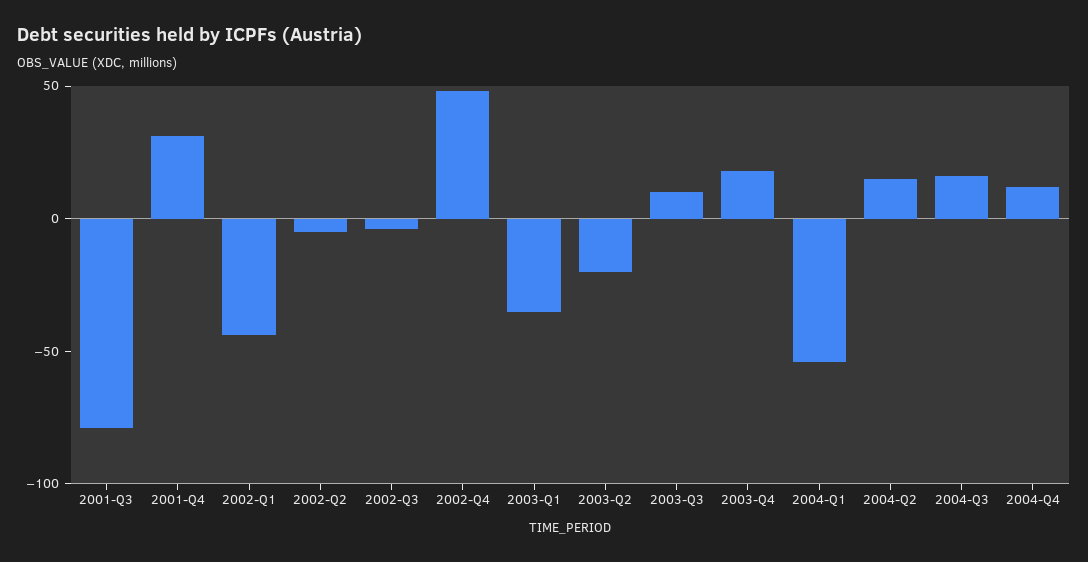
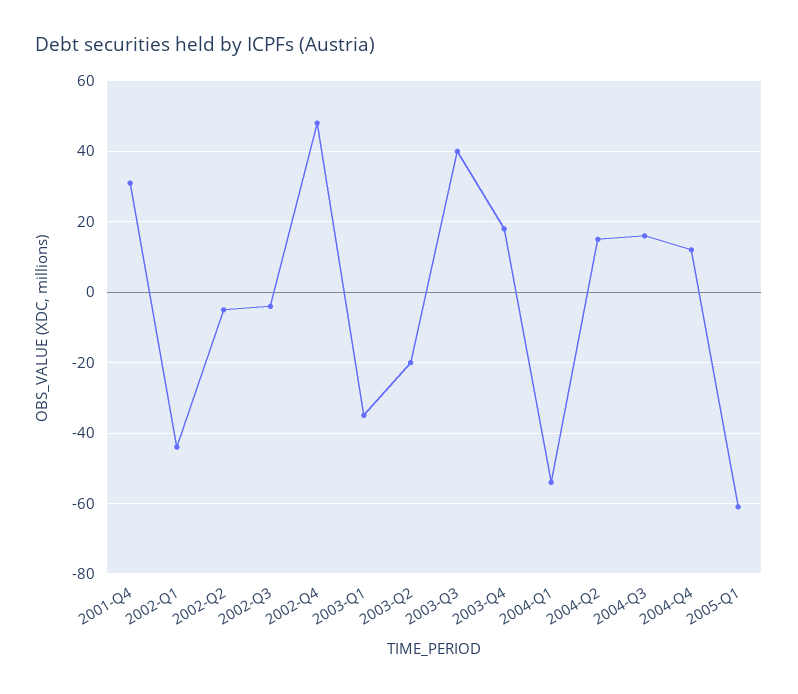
2001-Q3: -80 -> none
2003-Q3: 10 -> 40
2005-Q1: none -> -60

